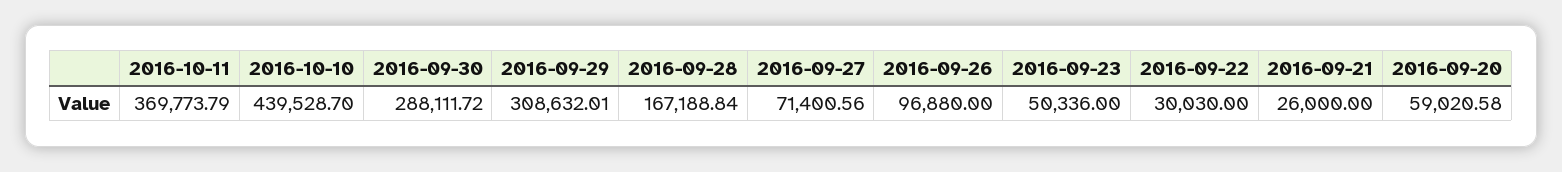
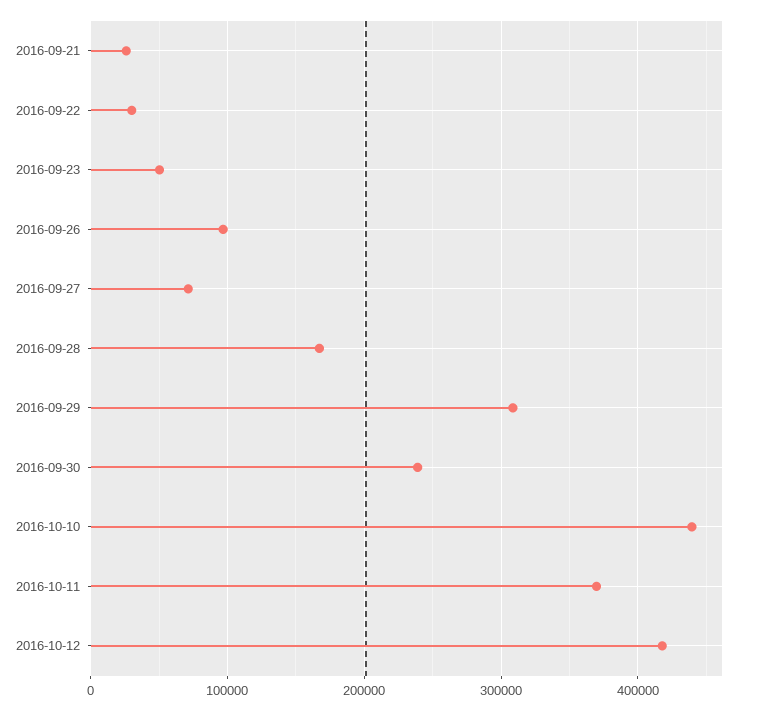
2016-09-30: 288111.72 -> 240000
2016-09-20: 59020.58 -> none
2016-10-12: none -> 420000

